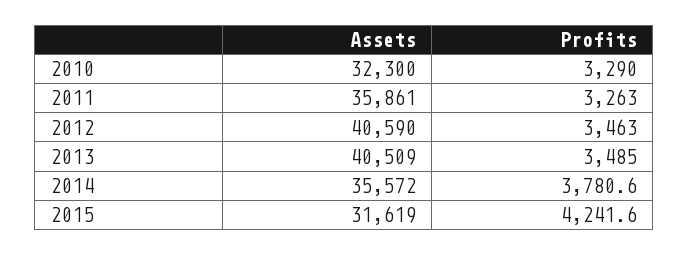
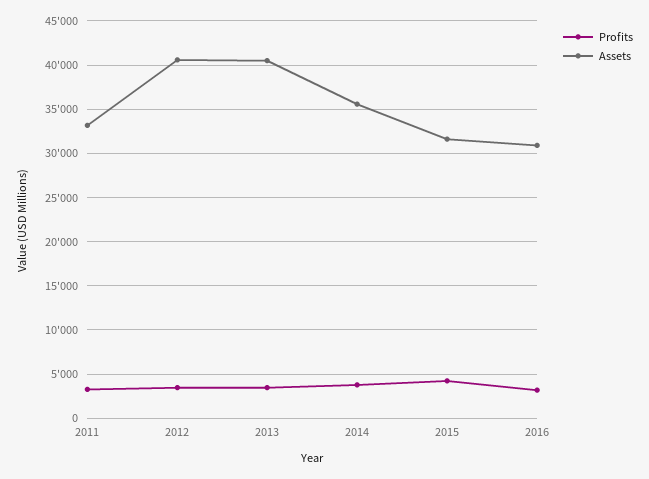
Assets, 2010: 32300 -> none
Profits, 2010: 3290 -> none
Assets, 2011: 35861 -> 33000
Profits, 2016: none -> 3000
Assets, 2016: none -> 31000

